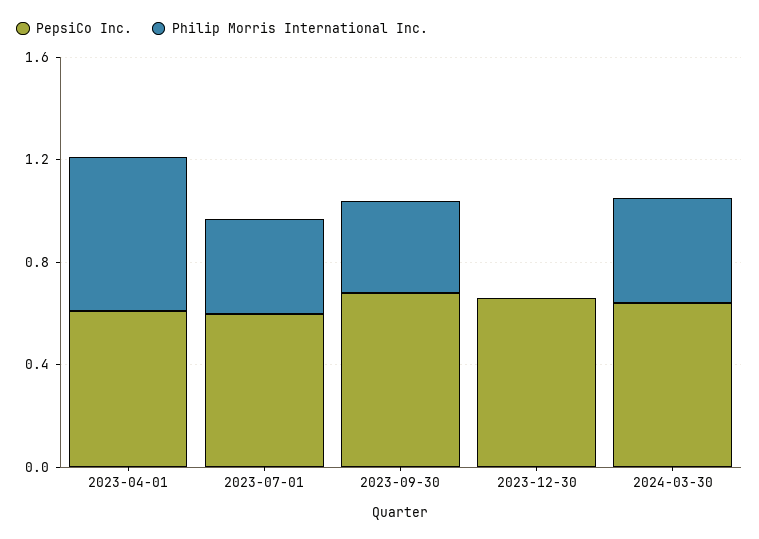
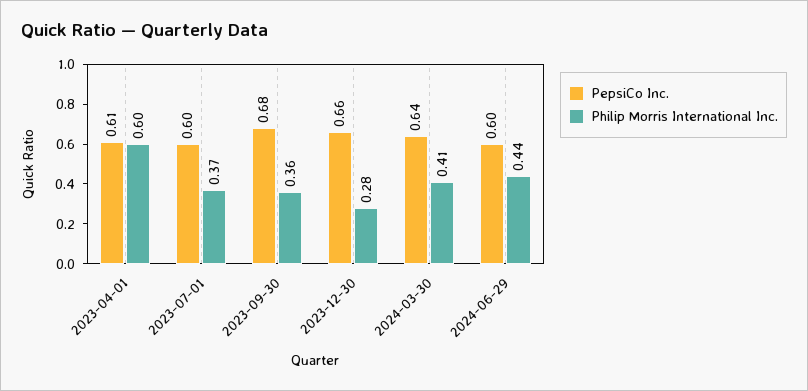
Philip Morris International Inc., 2023-12-30: 0 -> 0.28
PepsiCo Inc., 2024-06-29: none -> 0.6
Philip Morris International Inc., 2024-06-29: none -> 0.44

